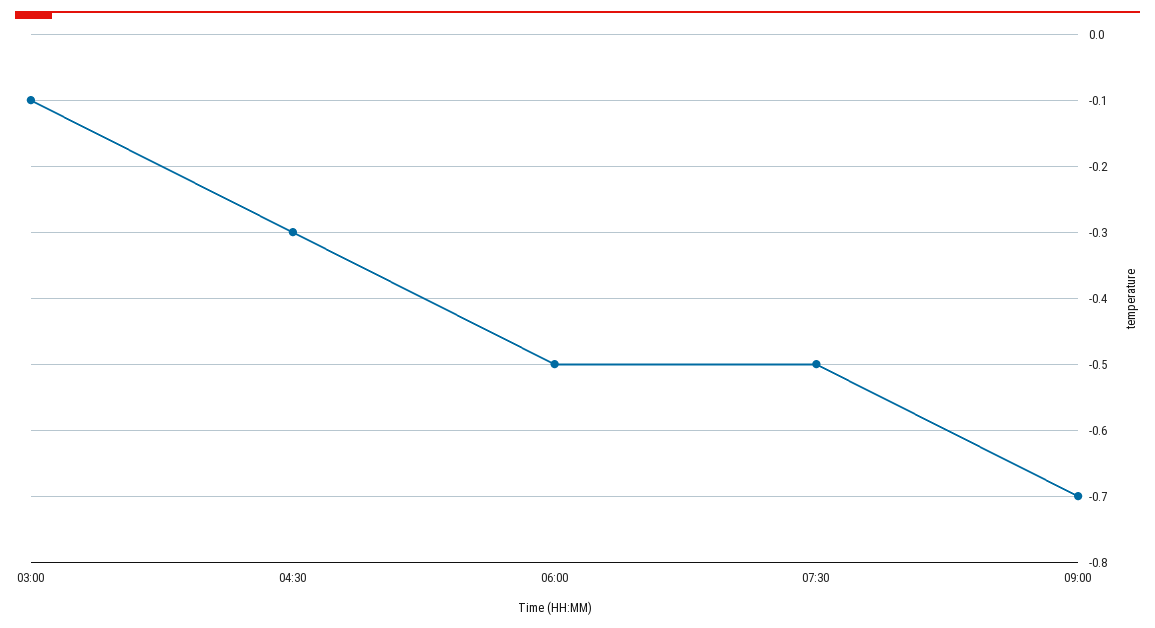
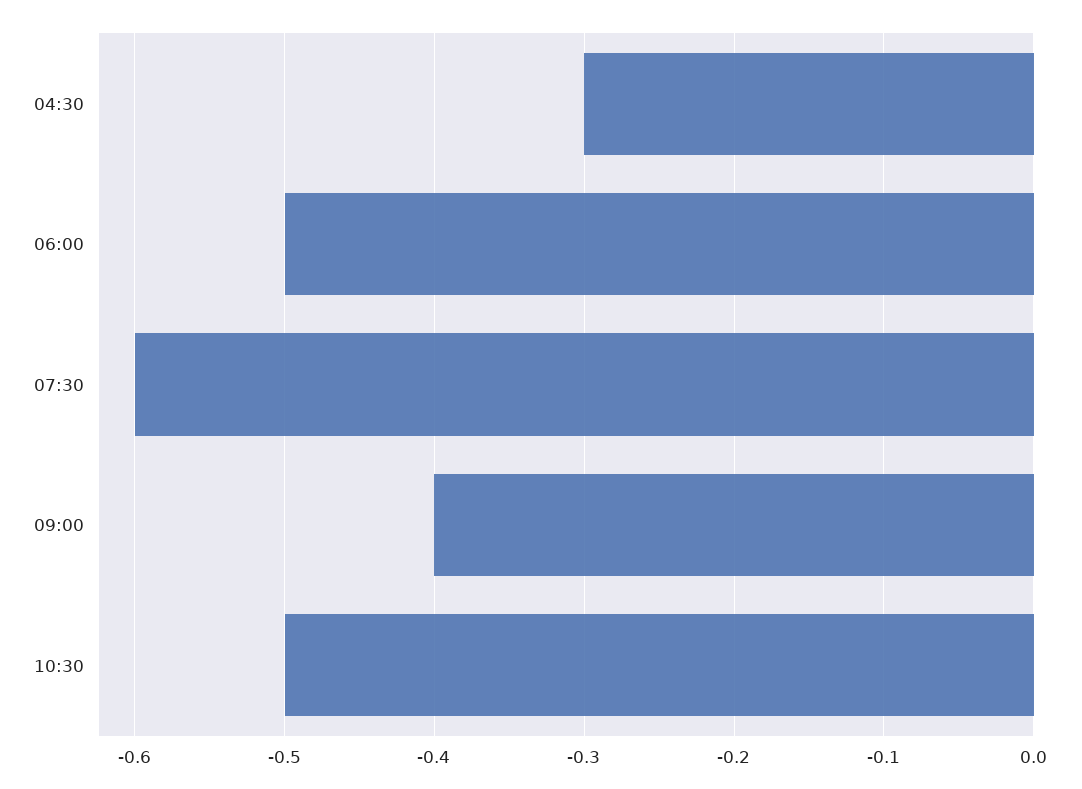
03:00: -0.1 -> none
07:30: -0.5 -> -0.6
09:00: -0.7 -> -0.4
10:30: none -> -0.5

